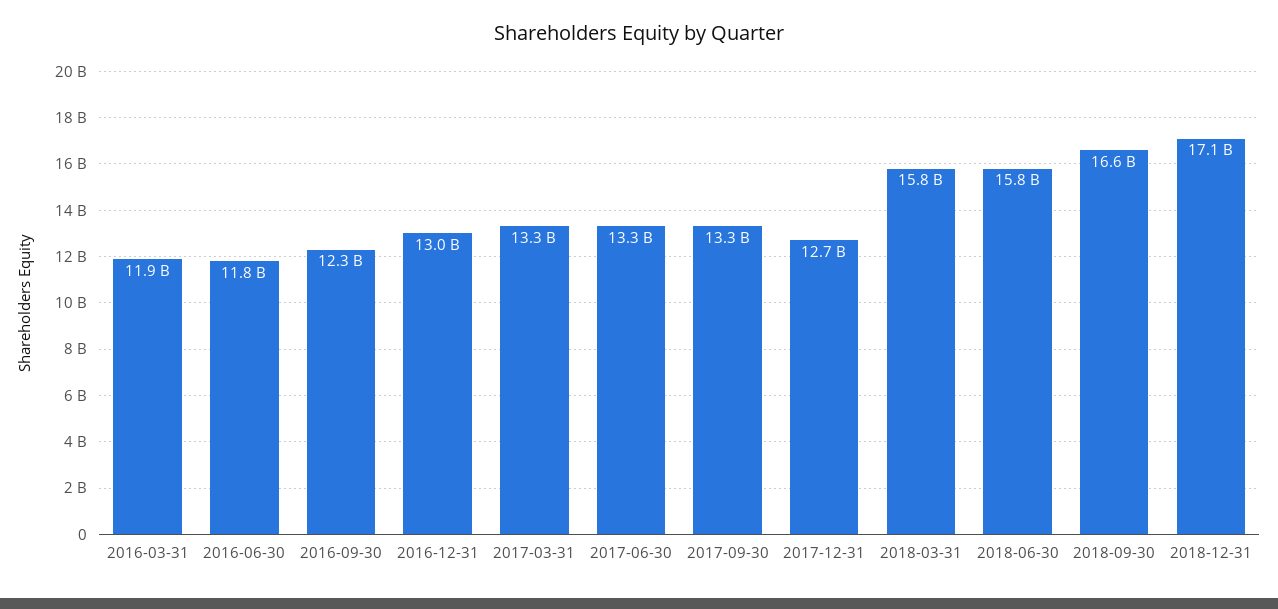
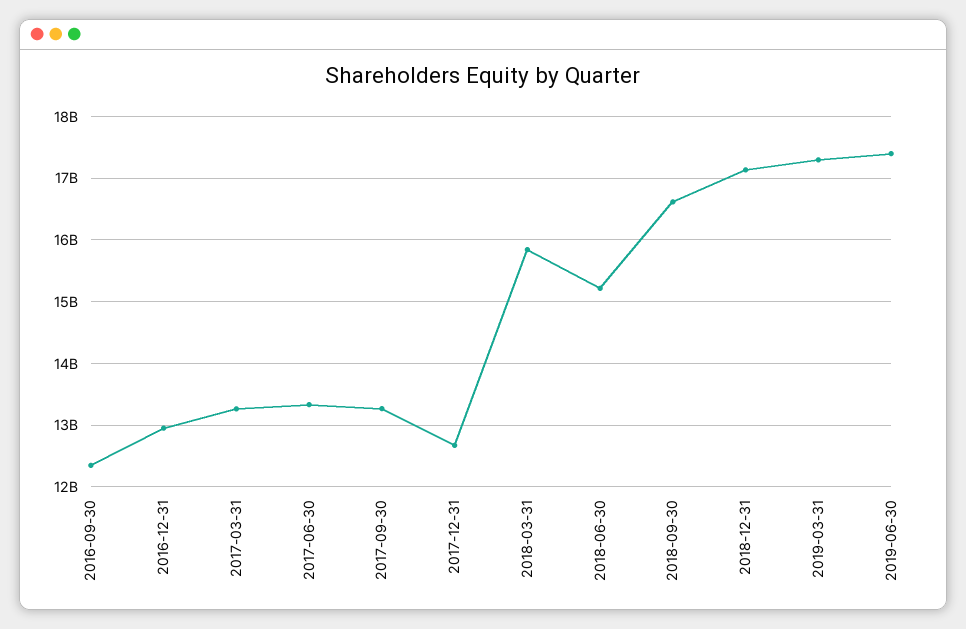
2016-03-31: 11900000000 -> none
2016-06-30: 11800000000 -> none
2018-06-30: 15800000000 -> 15200000000
2019-03-31: none -> 17300000000
2019-06-30: none -> 17400000000

